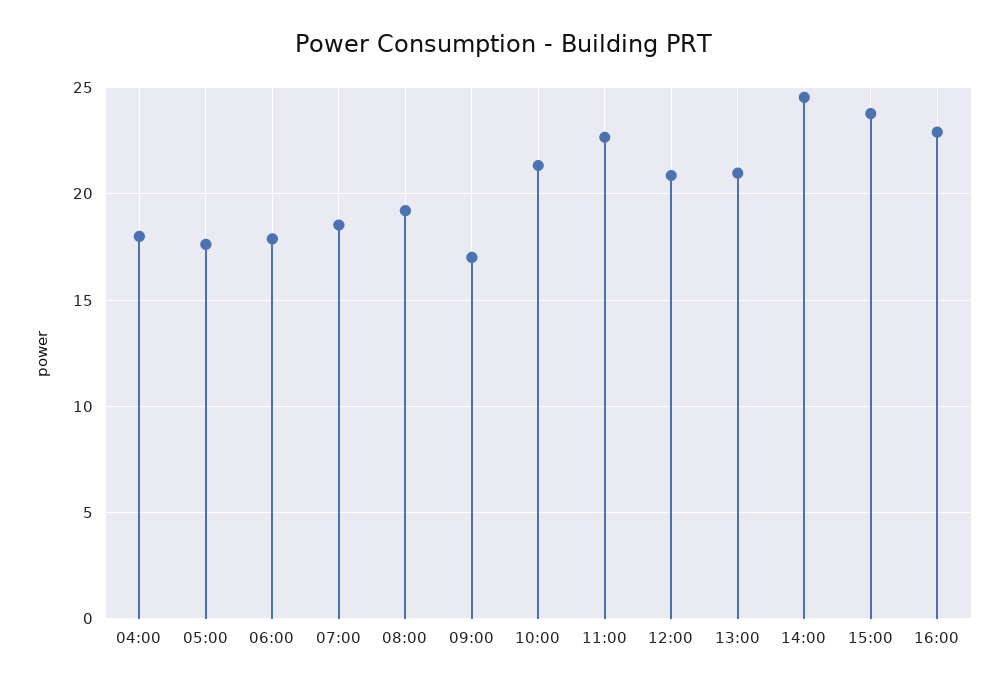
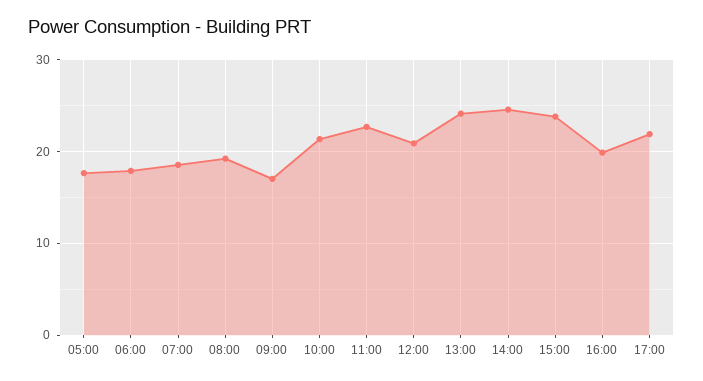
04:00: 18 -> none
13:00: 21 -> 24
16:00: 23 -> 20
17:00: none -> 22

